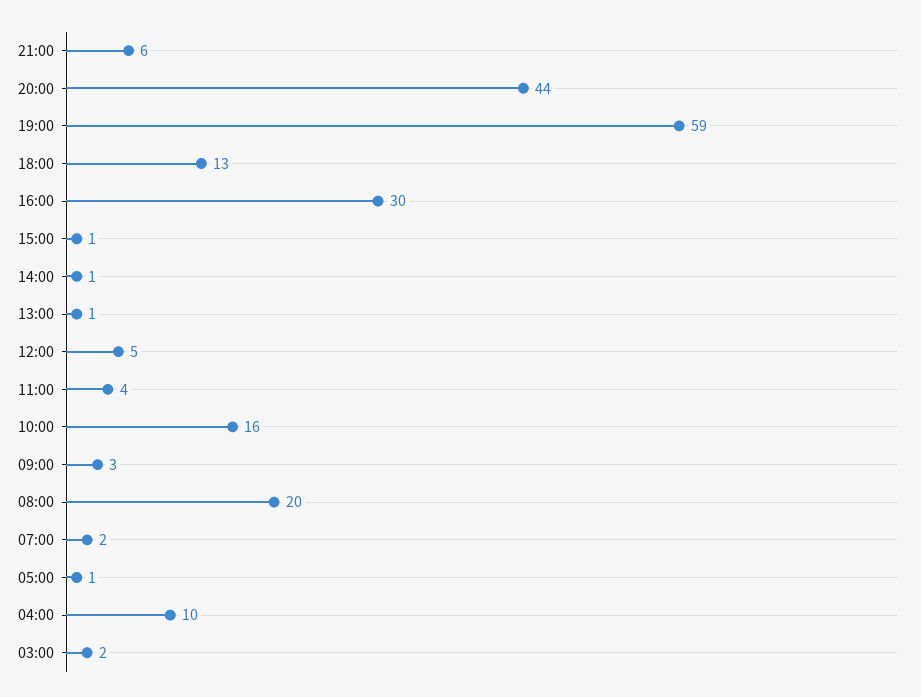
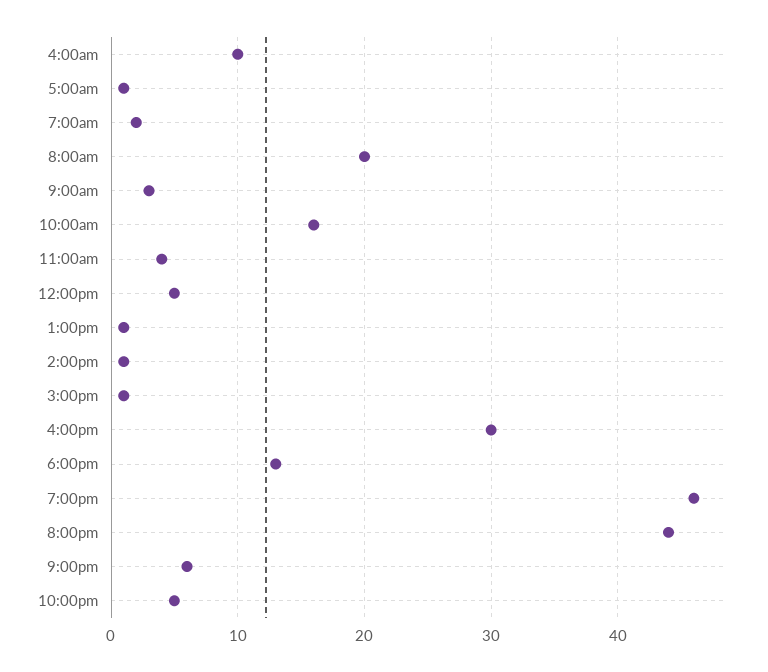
19:00: 59 -> 46
03:00: 2 -> none
10:00pm: none -> 5

